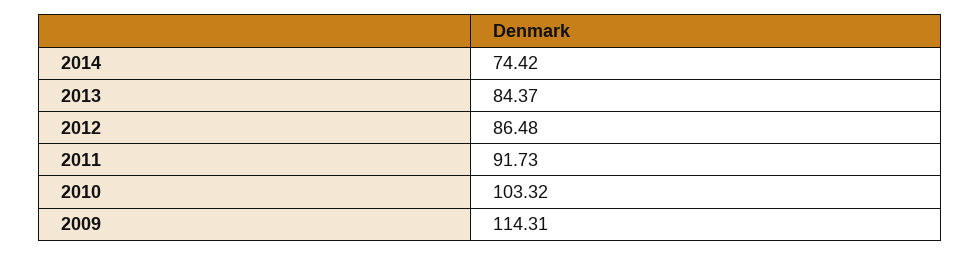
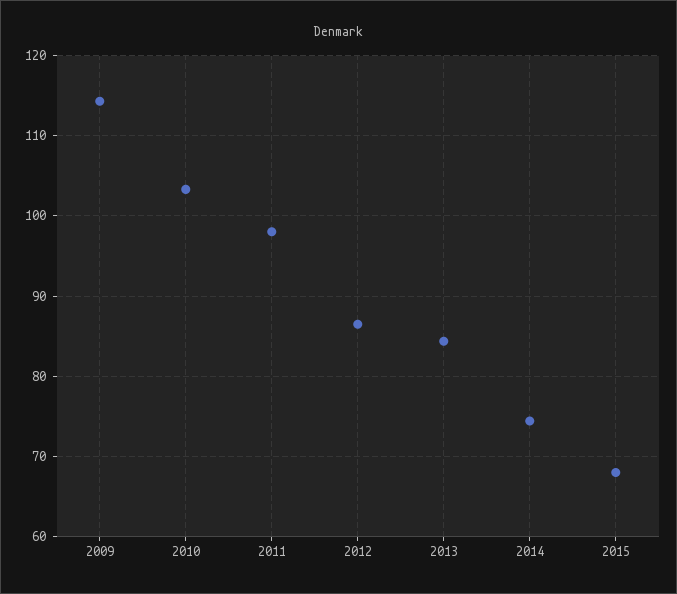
2011: 91.73 -> 98
2015: none -> 68

